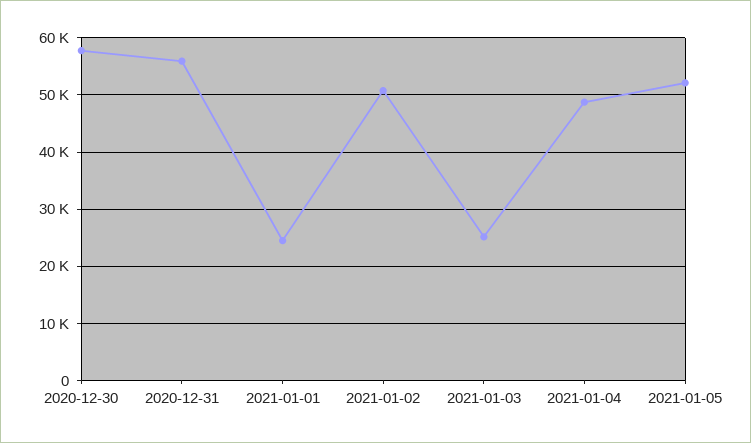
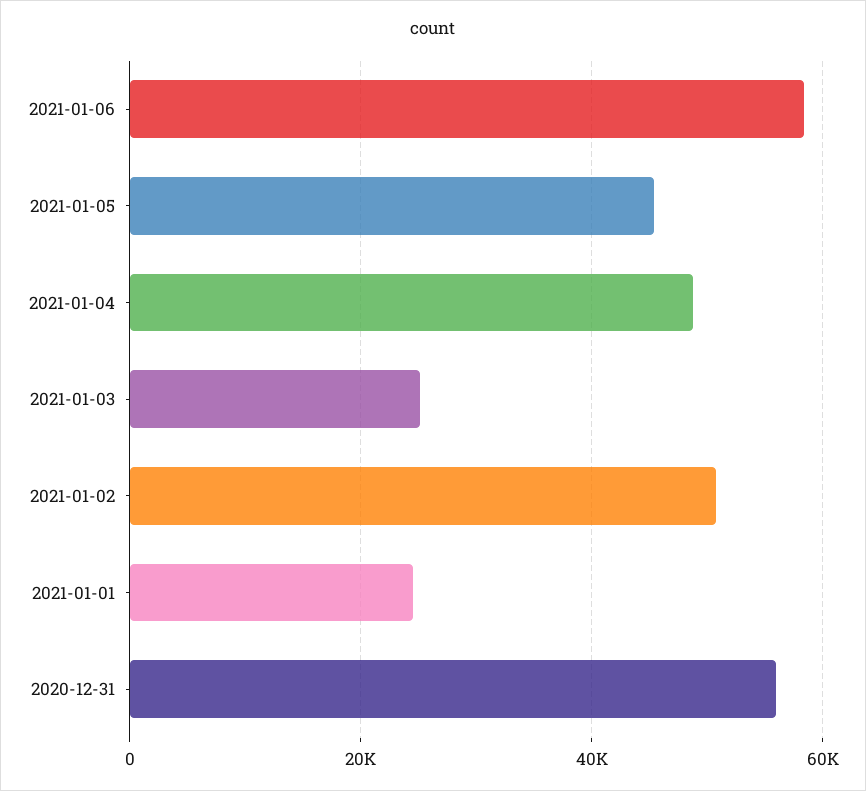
2020-12-30: 58000 -> none
2021-01-05: 52000 -> 46000
2021-01-06: none -> 58000

